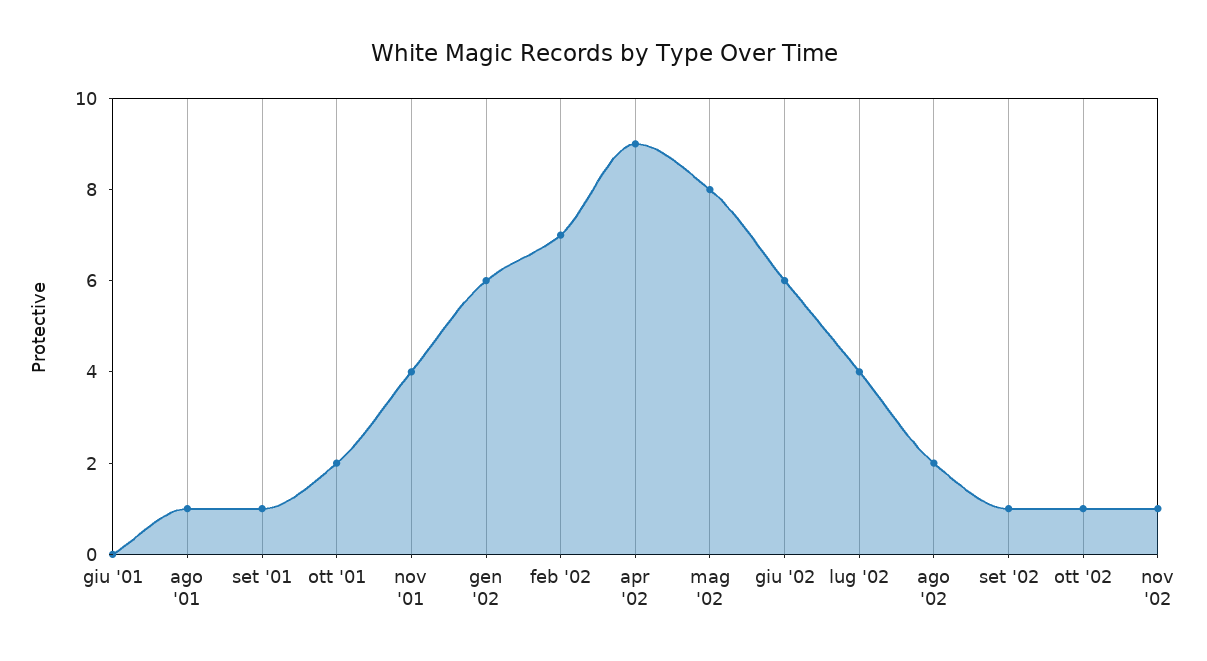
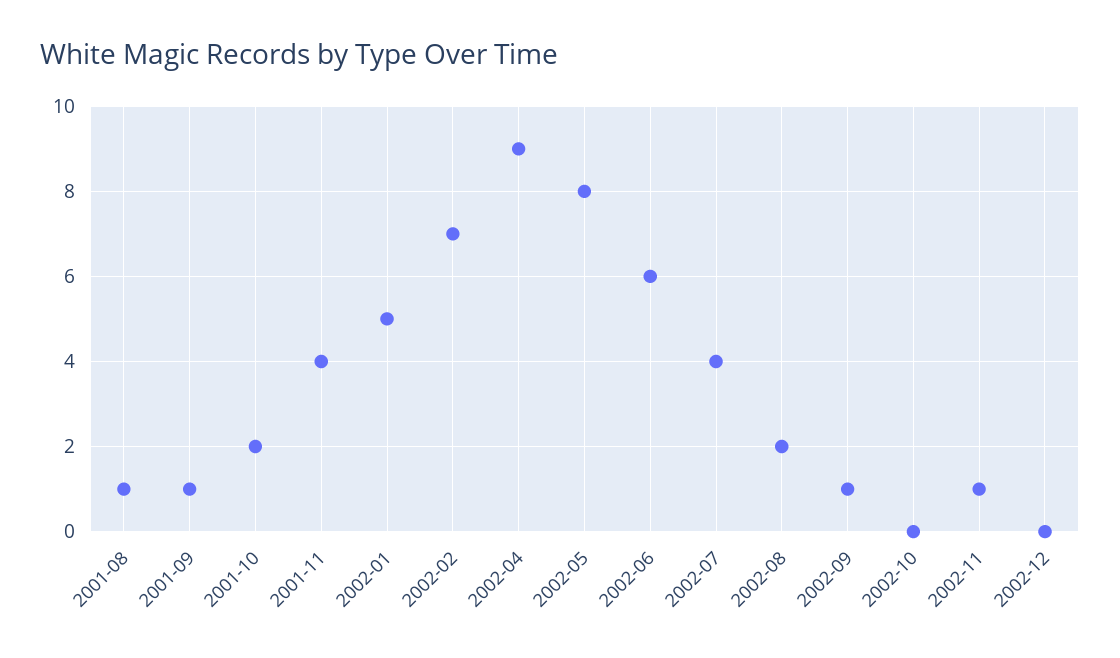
giu '01: 0 -> none
gen '02: 6 -> 5
ott '02: 1 -> 0
2002-12: none -> 0

